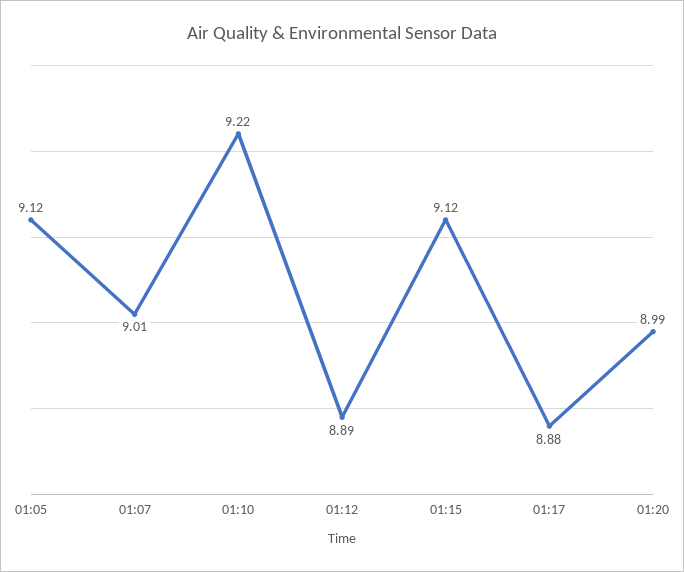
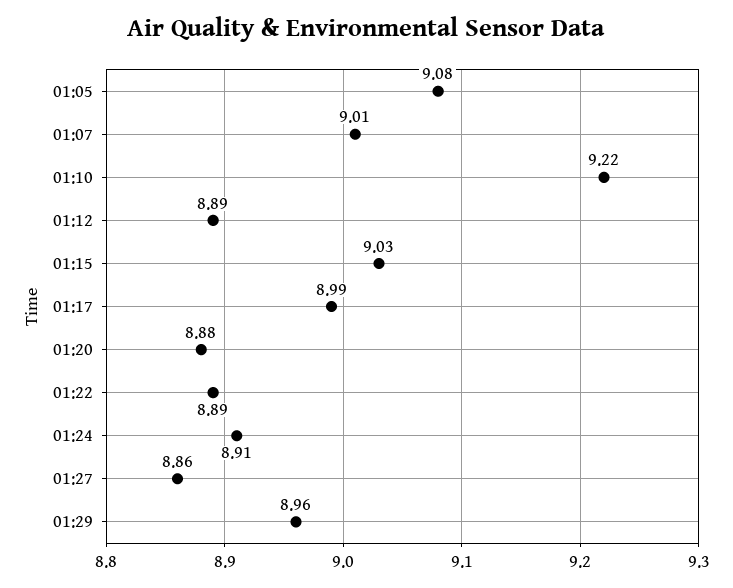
01:05: 9.12 -> 9.08
01:15: 9.12 -> 9.03
01:17: 8.88 -> 8.99
01:20: 8.99 -> 8.88
01:22: none -> 8.89
01:24: none -> 8.91
01:27: none -> 8.86
01:29: none -> 8.96

